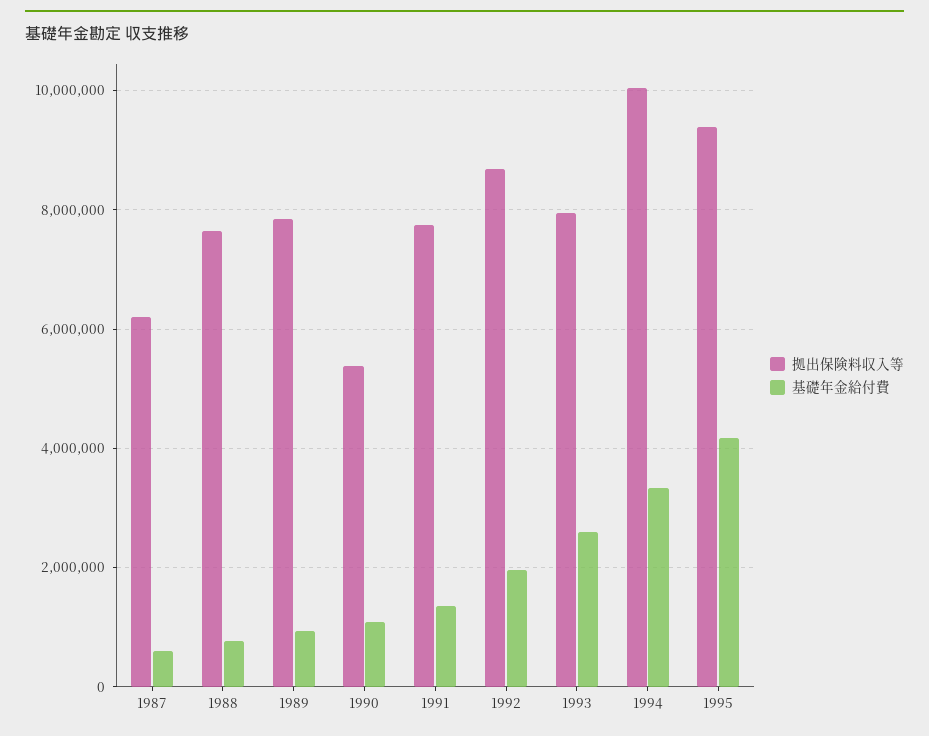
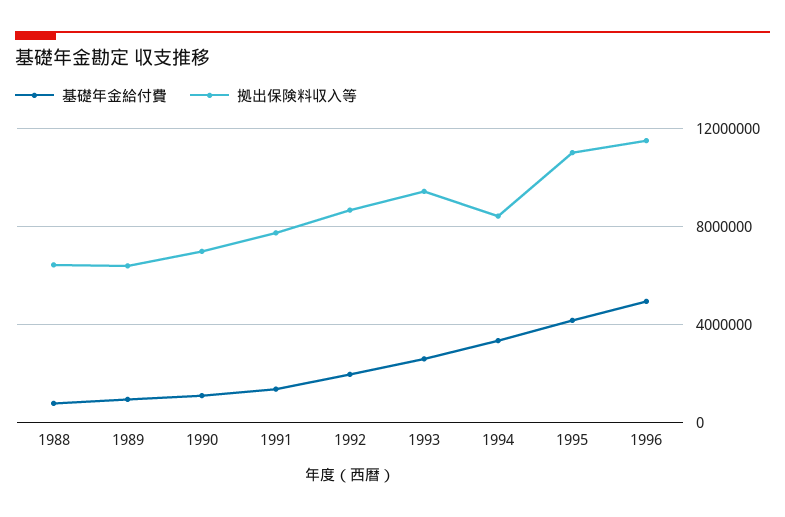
拠出保険料収入等, 1987: 6200000 -> none
基礎年金給付費, 1987: 600000 -> none
拠出保険料収入等, 1988: 7600000 -> 6500000
拠出保険料収入等, 1989: 7800000 -> 6500000
拠出保険料収入等, 1990: 5400000 -> 7000000
拠出保険料収入等, 1993: 8000000 -> 9500000
拠出保険料収入等, 1994: 10000000 -> 8500000
拠出保険料収入等, 1995: 9400000 -> 11000000
基礎年金給付費, 1996: none -> 5000000
拠出保険料収入等, 1996: none -> 11500000

